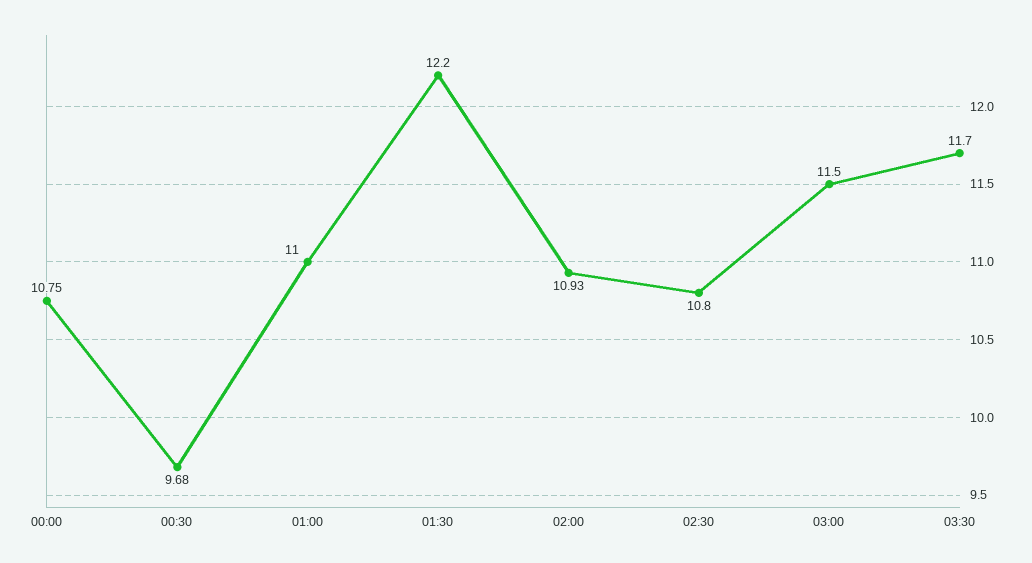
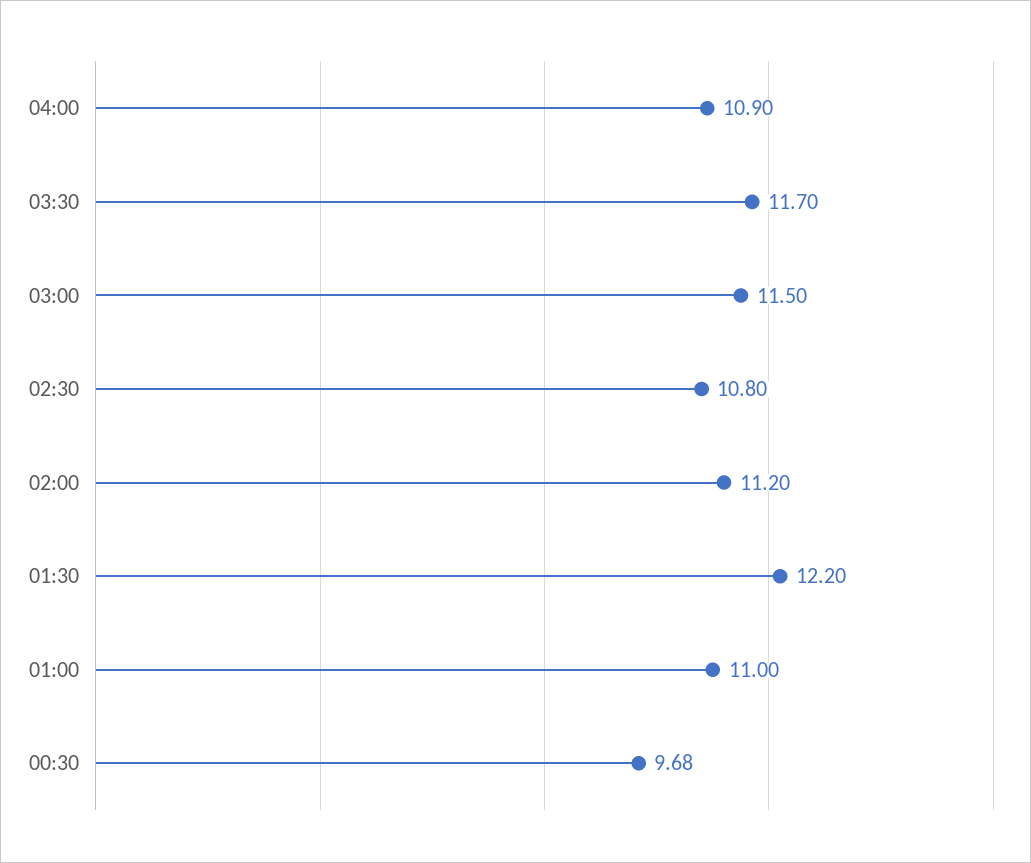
00:00: 10.75 -> none
02:00: 10.93 -> 11.2
04:00: none -> 10.9

